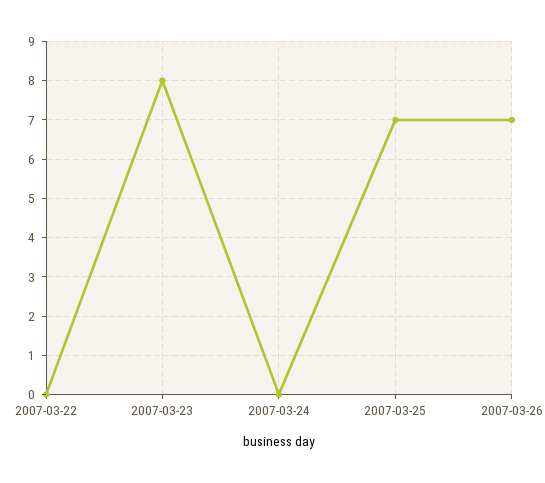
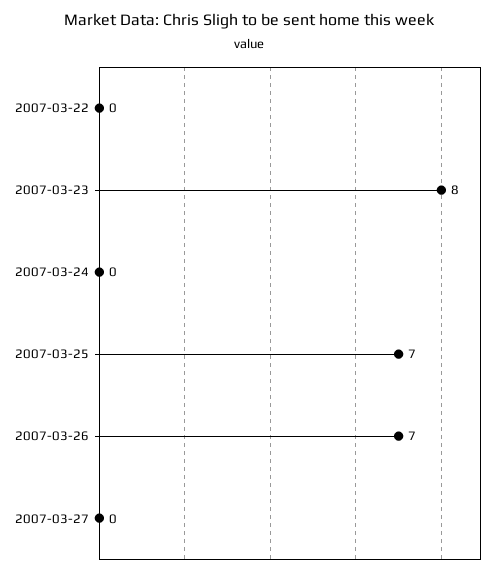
2007-03-27: none -> 0

